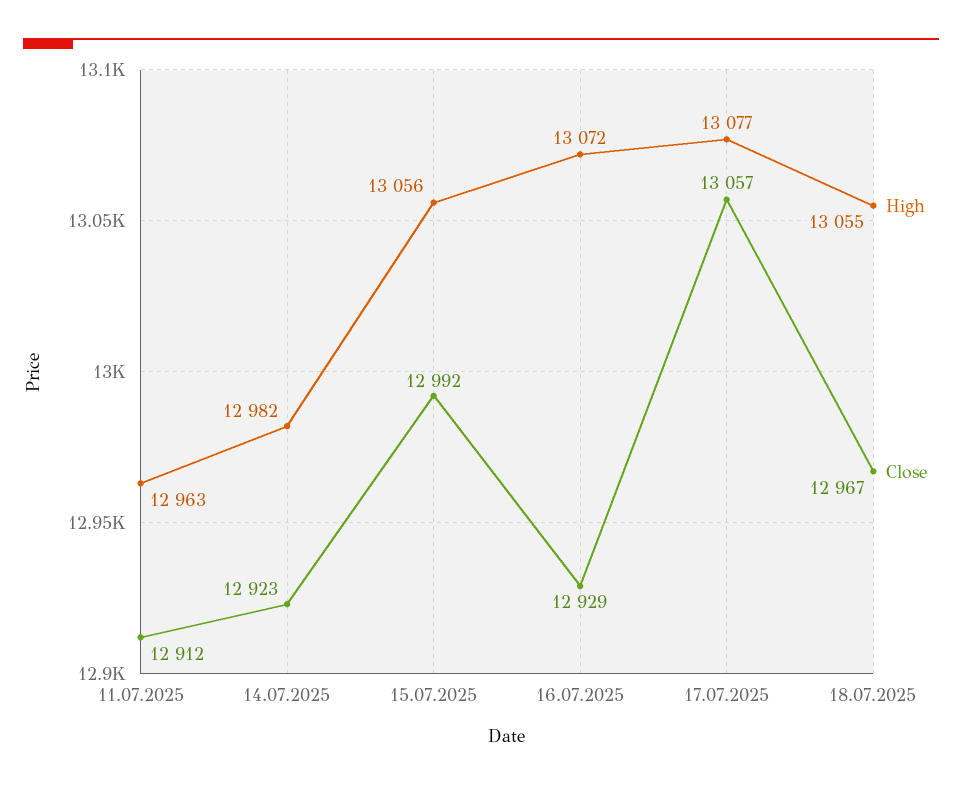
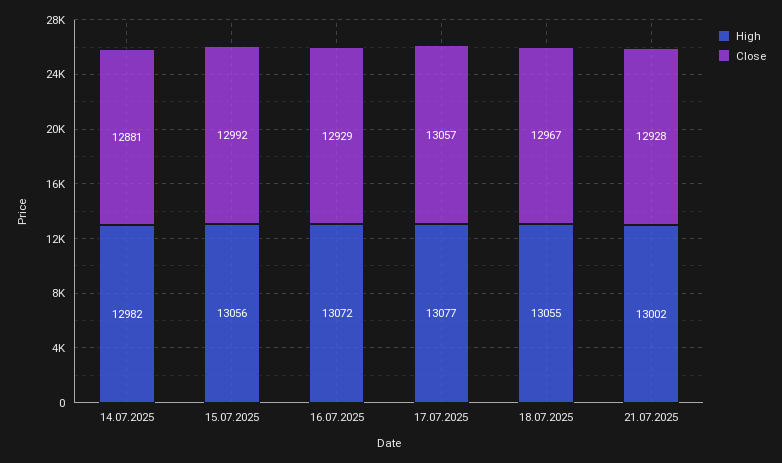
High, 11.07.2025: 12963 -> none
Close, 11.07.2025: 12912 -> none
Close, 14.07.2025: 12923 -> 12881
High, 21.07.2025: none -> 13002
Close, 21.07.2025: none -> 12928

